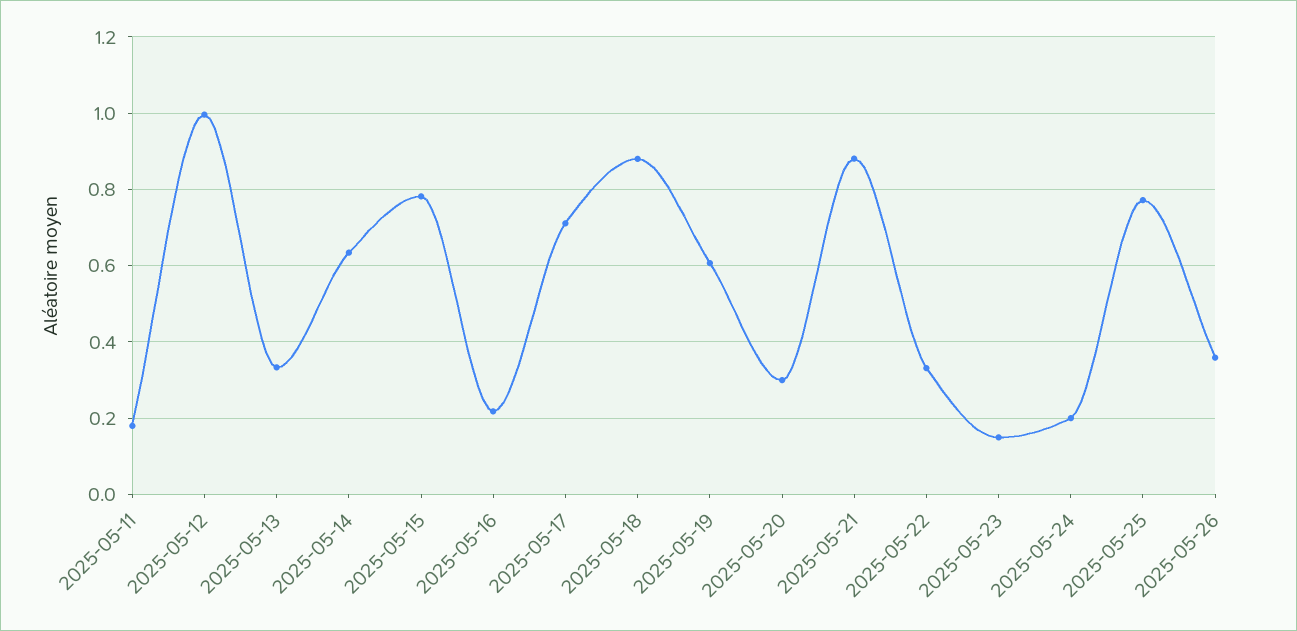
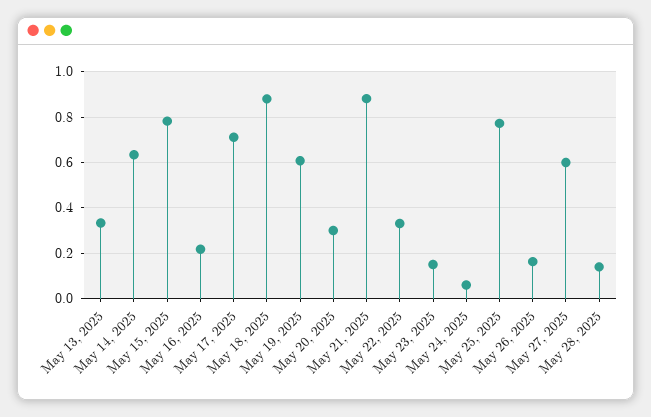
2025-05-11: 0.18 -> none
2025-05-12: 1 -> none
2025-05-24: 0.2 -> 0.05
2025-05-26: 0.36 -> 0.15
May 27, 2025: none -> 0.6
May 28, 2025: none -> 0.15

